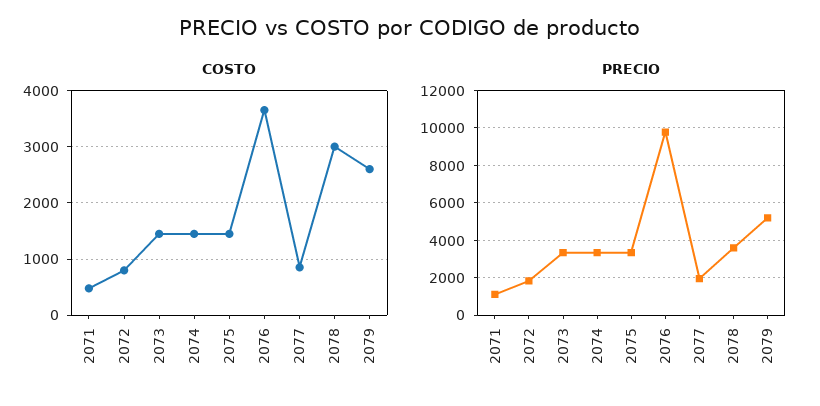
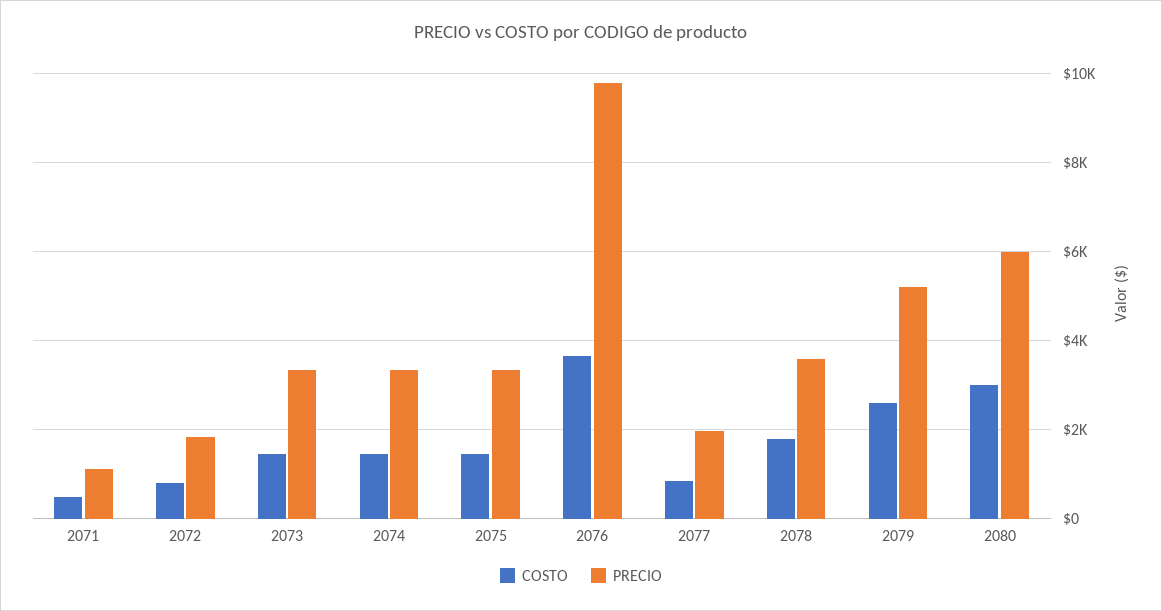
COSTO, 2078: 3000 -> 1800
COSTO, 2080: none -> 3000
PRECIO, 2080: none -> 6000

